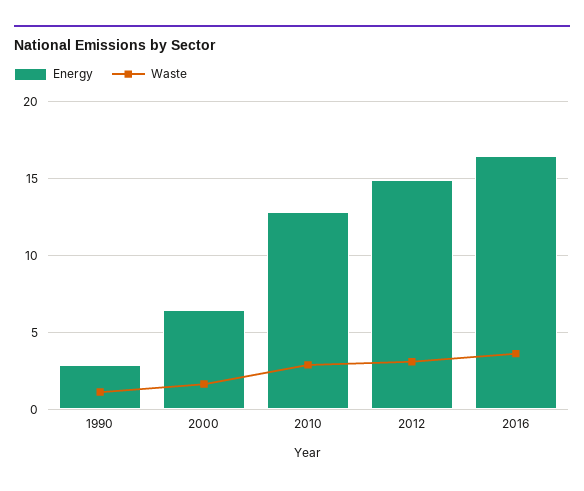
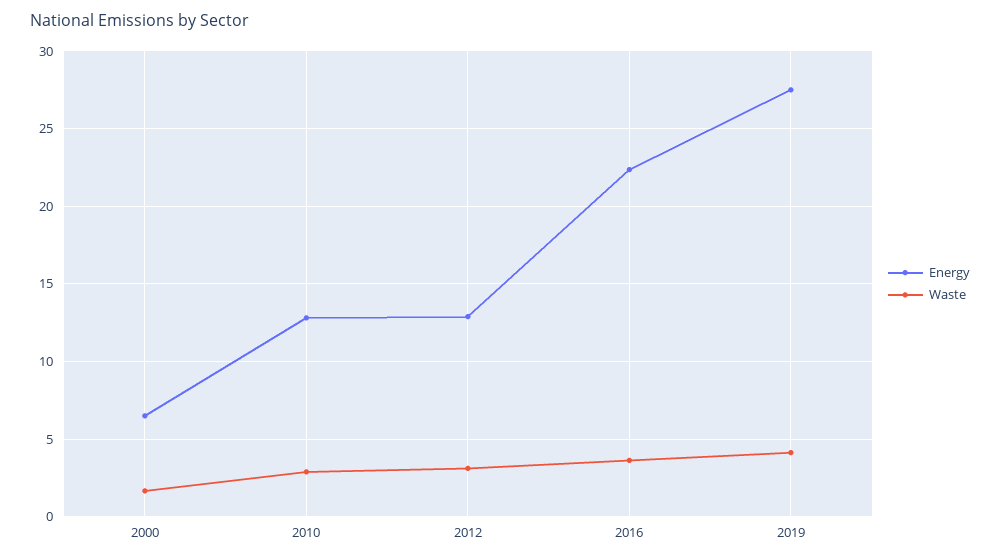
Energy, 1990: 3 -> none
Waste, 1990: 1 -> none
Energy, 2012: 15 -> 13
Energy, 2016: 16.5 -> 22.5
Energy, 2019: none -> 27.5
Waste, 2019: none -> 4

